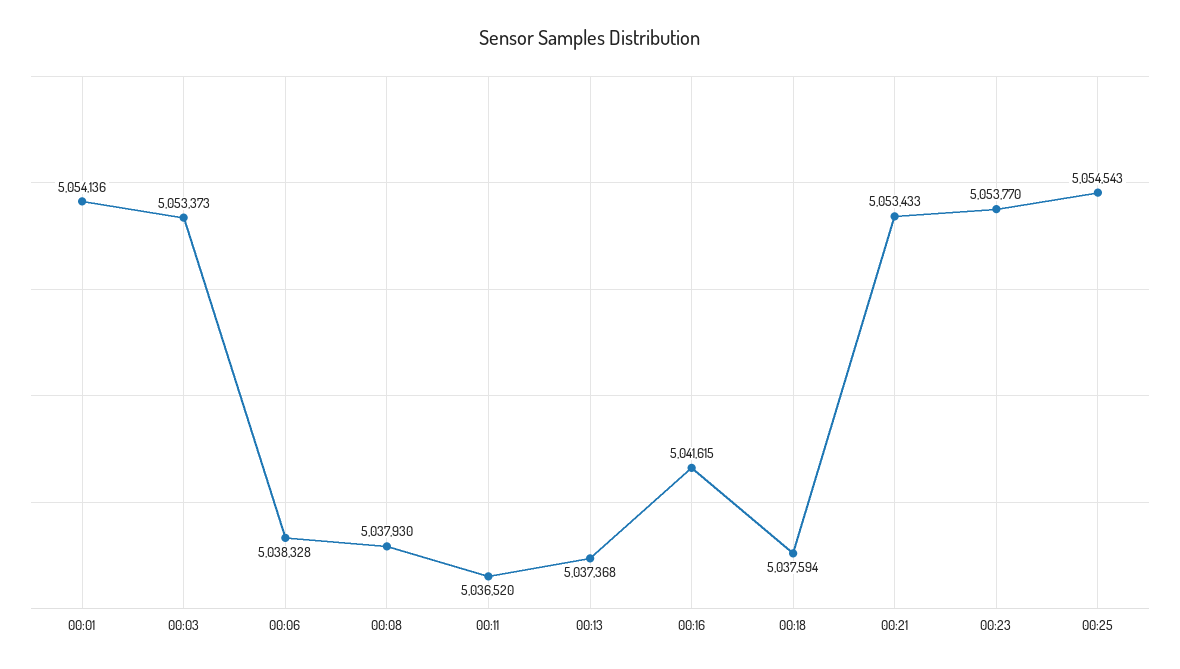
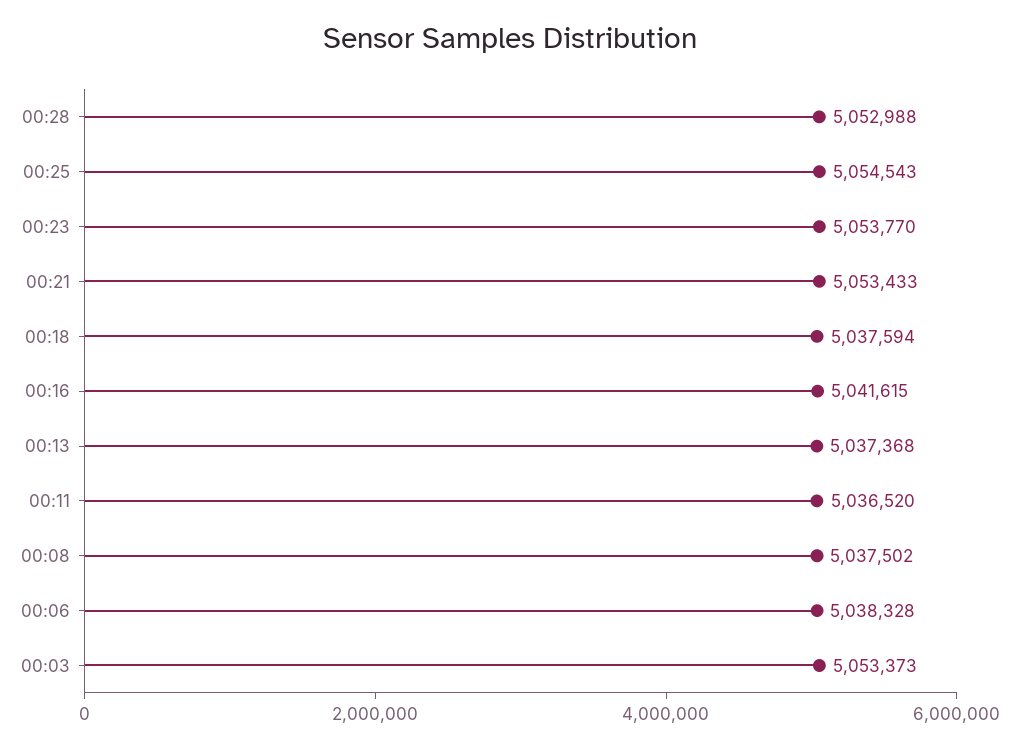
00:01: 5054136 -> none
00:08: 5037930 -> 5037502
00:28: none -> 5052988

